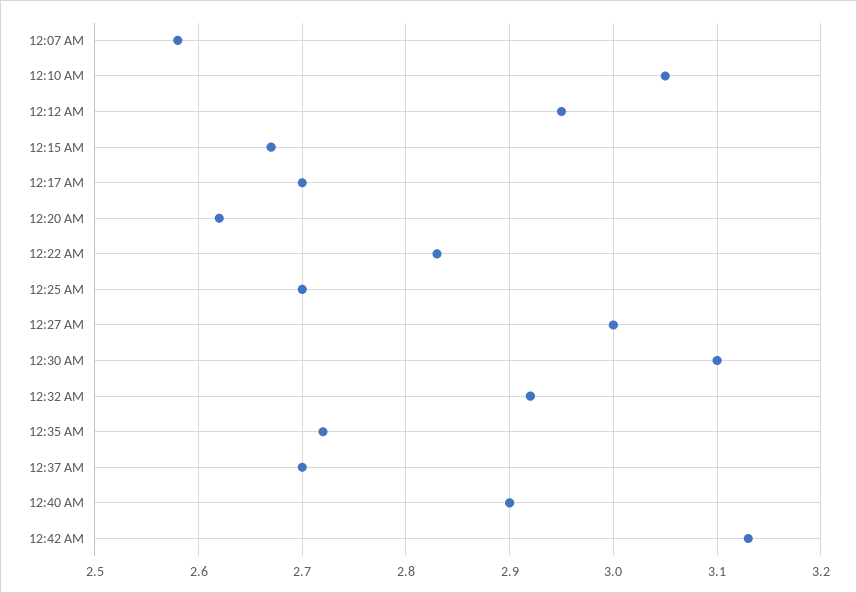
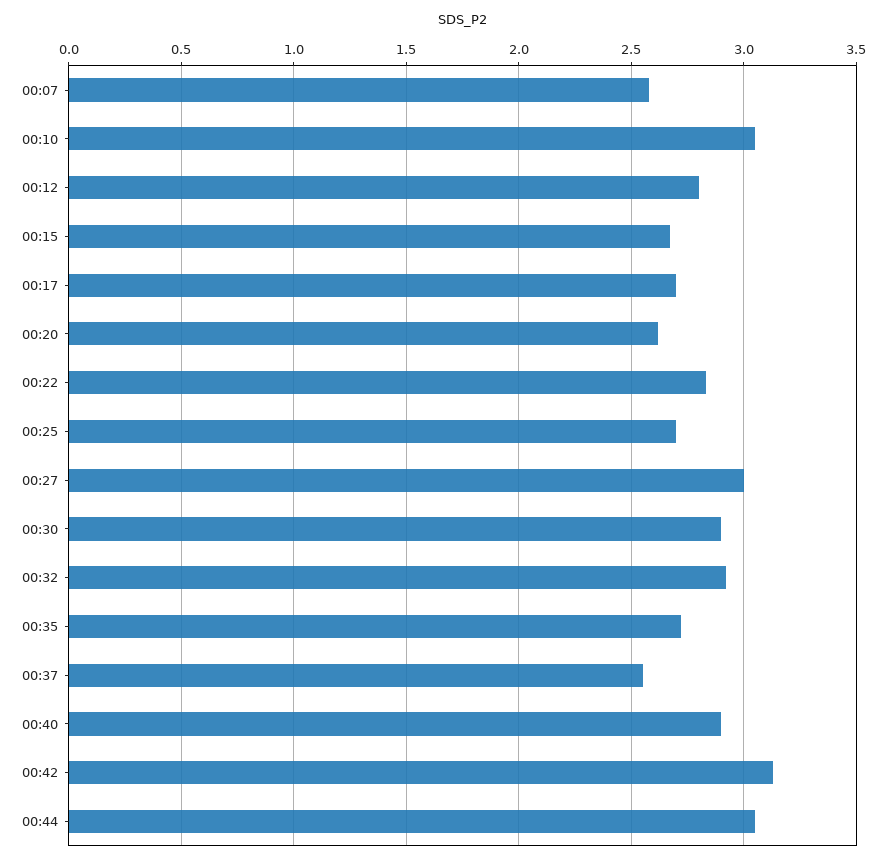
12:12 AM: 2.95 -> 2.8
12:30 AM: 3.1 -> 2.9
12:37 AM: 2.7 -> 2.55
00:44: none -> 3.05

